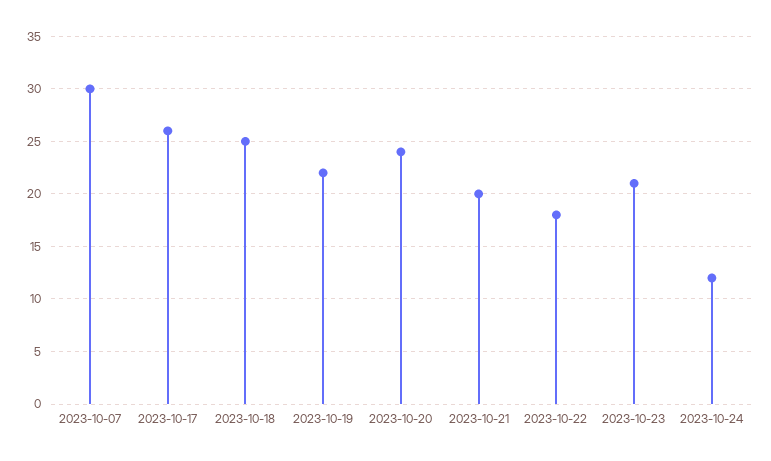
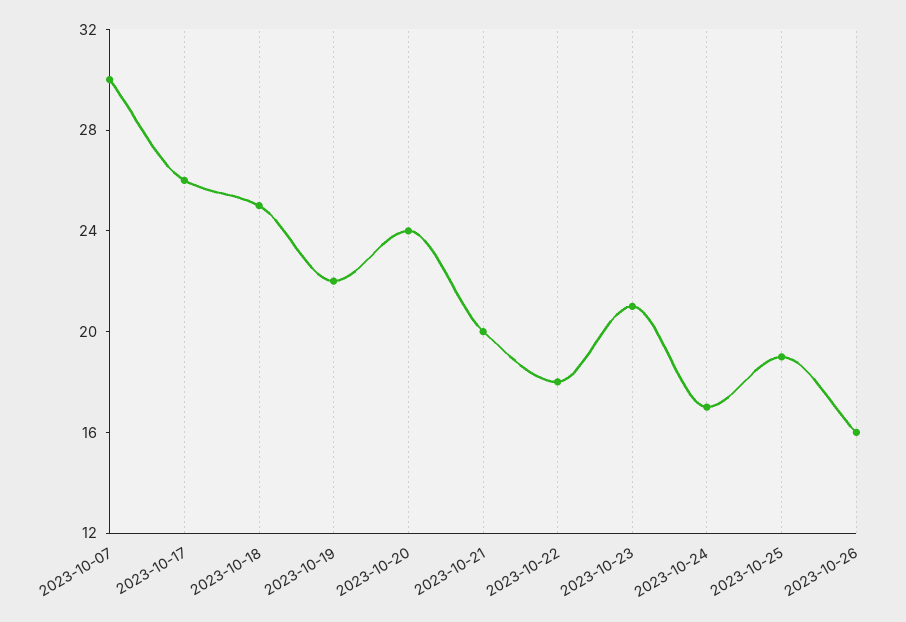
2023-10-24: 12 -> 17
2023-10-25: none -> 19
2023-10-26: none -> 16

